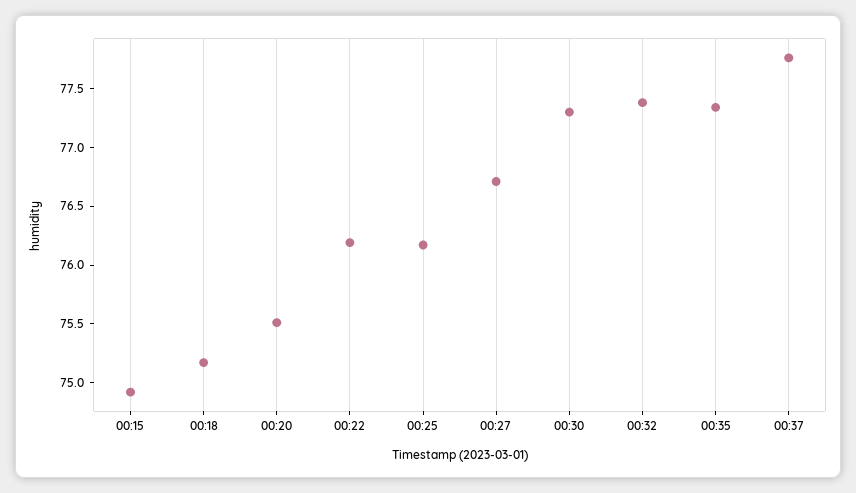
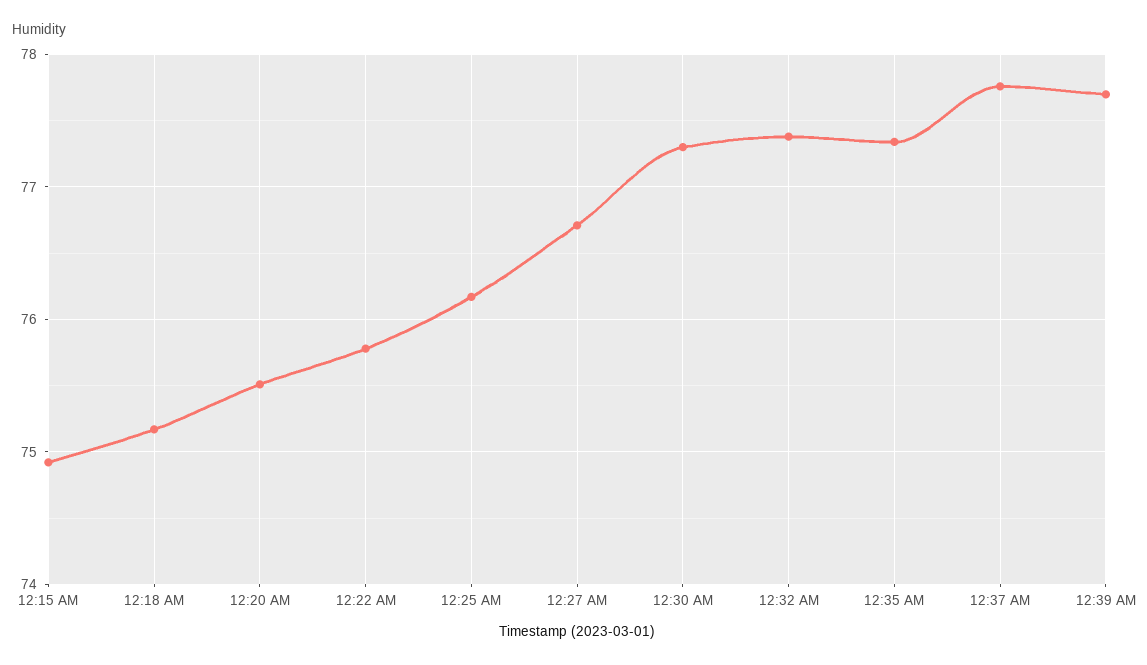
00:22: 76.2 -> 75.8
12:39 AM: none -> 77.7

